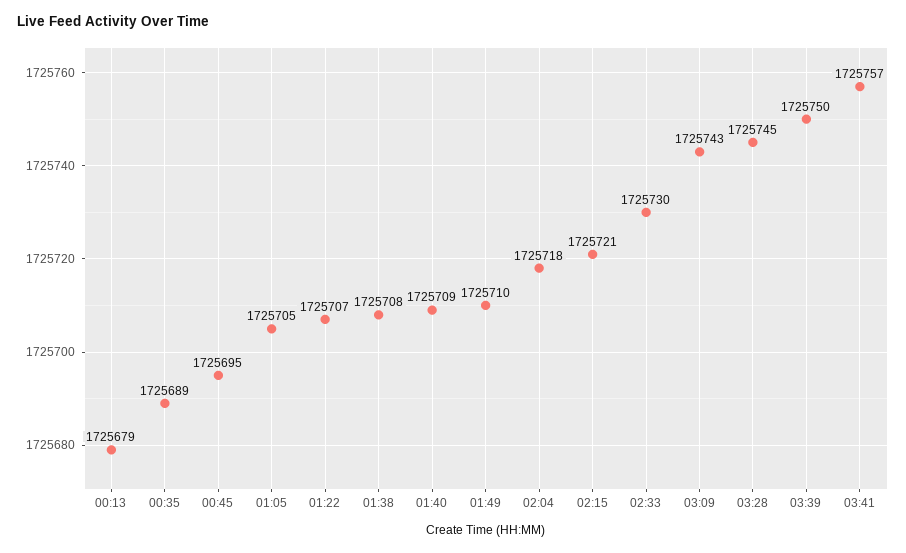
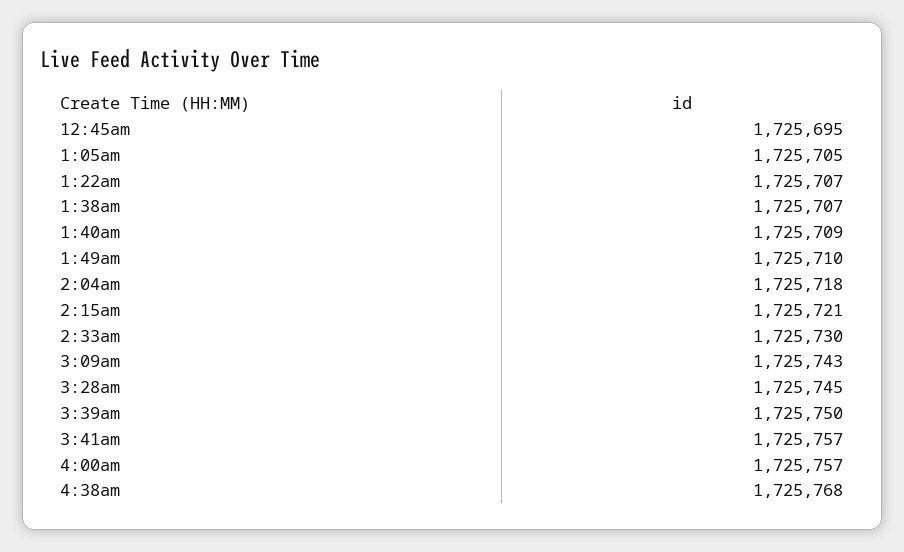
00:13: 1725679 -> none
00:35: 1725689 -> none
01:38: 1725708 -> 1725707
4:00am: none -> 1725757
4:38am: none -> 1725768

